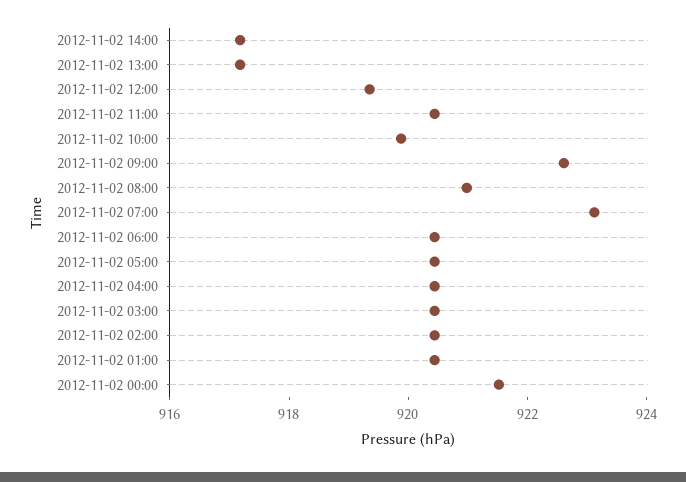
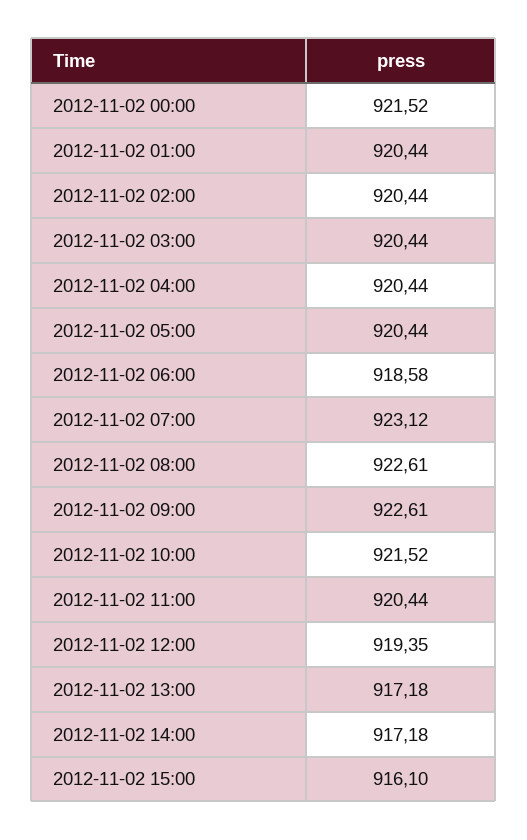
2012-11-02 10:00: 920 -> 921.52
2012-11-02 08:00: 921 -> 922.61
2012-11-02 06:00: 920.5 -> 918.58
2012-11-02 15:00: none -> 916.1

